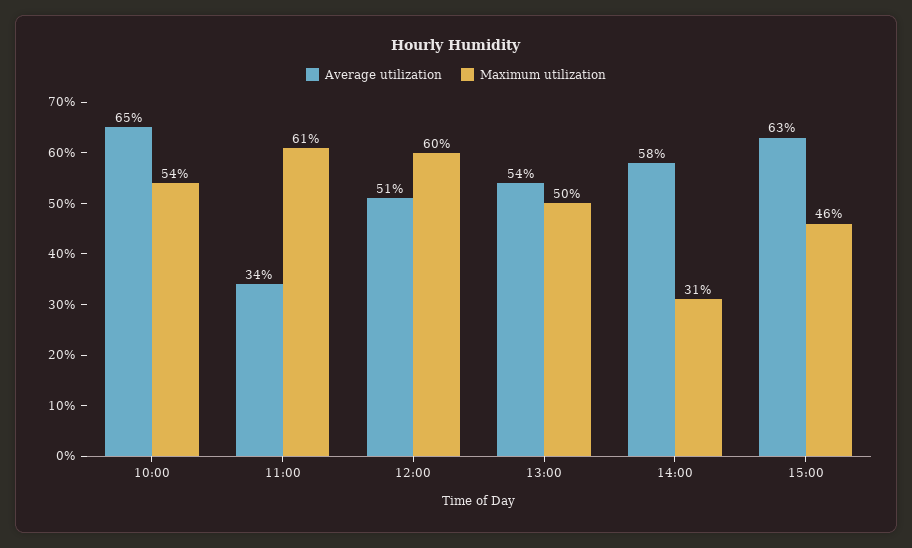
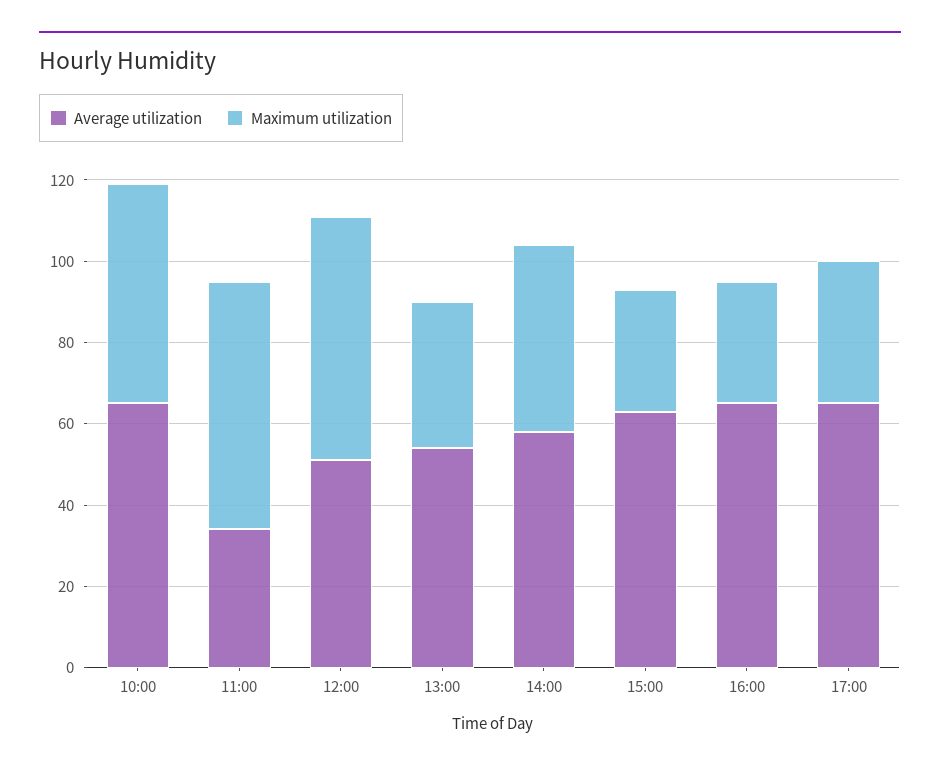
Maximum utilization, 13:00: 50 -> 35
Maximum utilization, 14:00: 31 -> 45
Maximum utilization, 15:00: 46 -> 30
Average utilization, 16:00: none -> 65
Maximum utilization, 16:00: none -> 30
Average utilization, 17:00: none -> 65
Maximum utilization, 17:00: none -> 35

